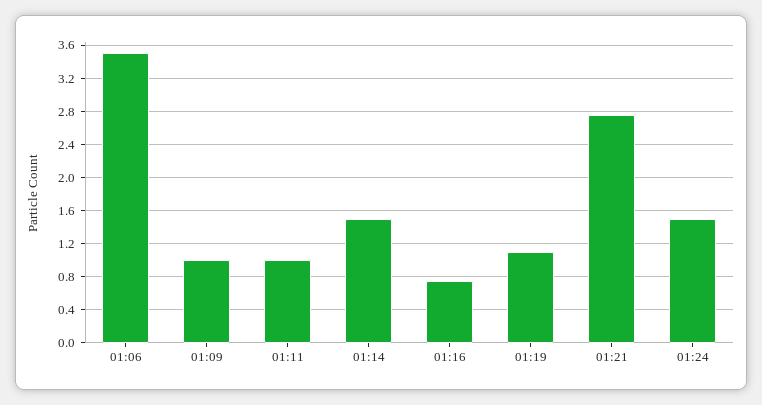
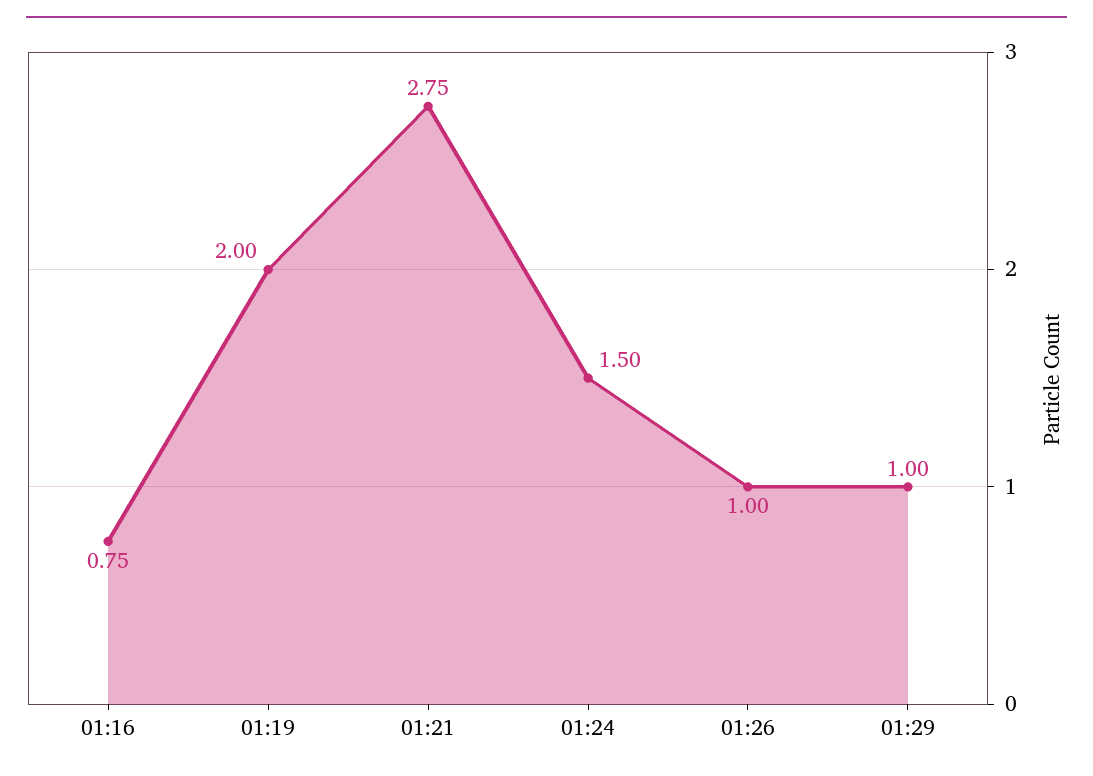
01:06: 3.5 -> none
01:09: 1 -> none
01:11: 1 -> none
01:14: 1.5 -> none
01:19: 1.1 -> 2
01:26: none -> 1
01:29: none -> 1

